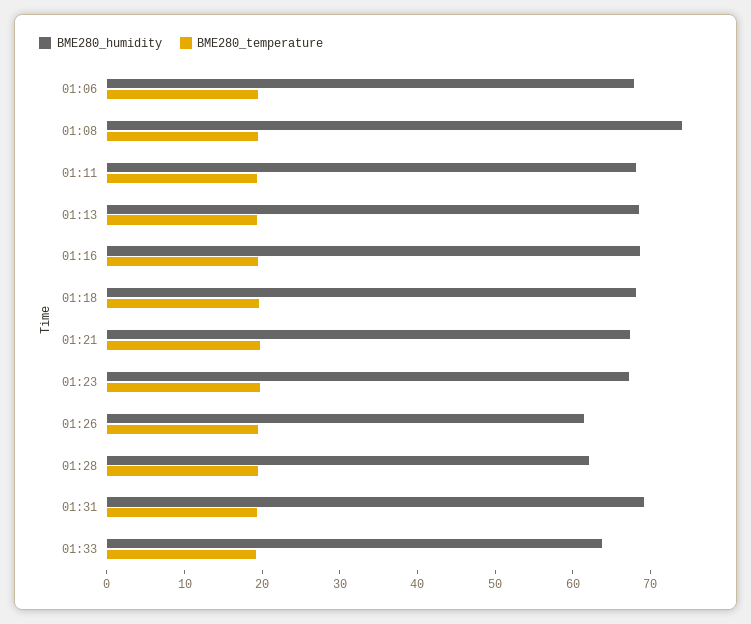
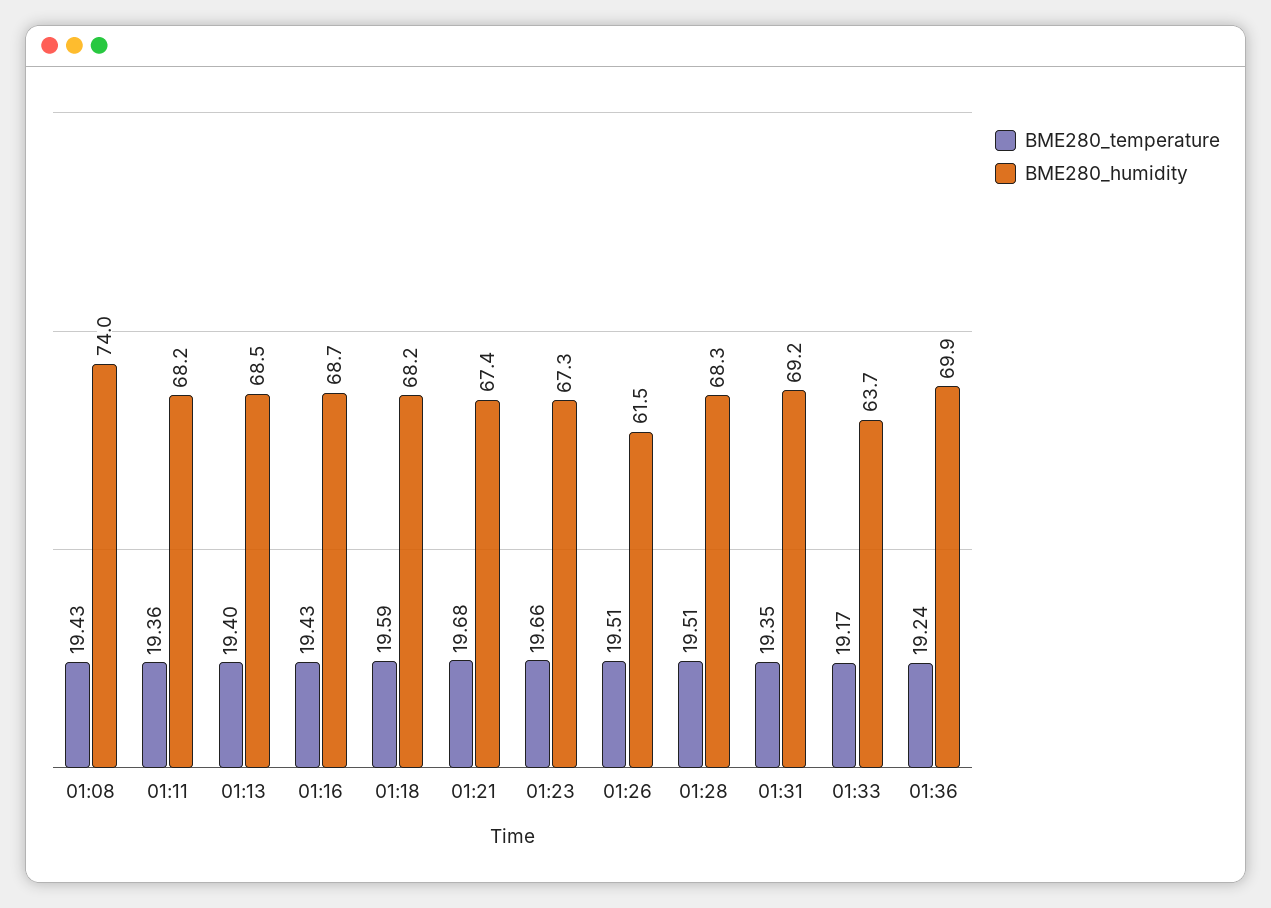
BME280_humidity, 01:06: 68 -> none
BME280_temperature, 01:06: 20 -> none
BME280_humidity, 01:28: 62 -> 68.3
BME280_temperature, 01:36: none -> 19.24
BME280_humidity, 01:36: none -> 69.9

